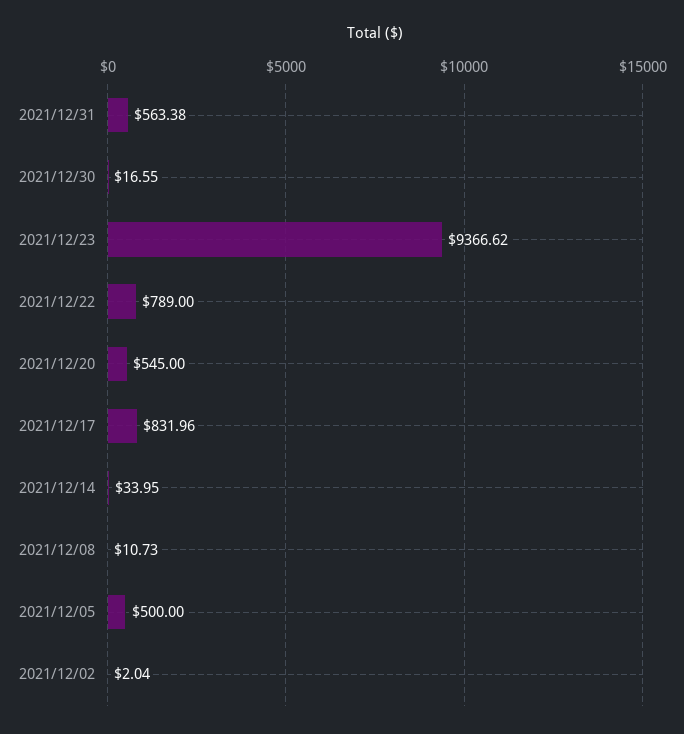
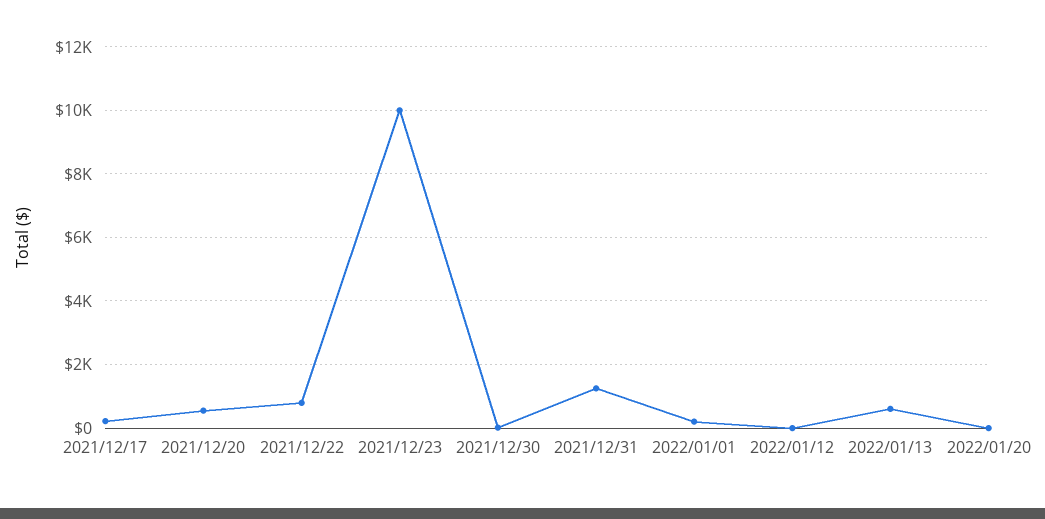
2021/12/31: 563.38 -> 1200
2021/12/23: 9366.62 -> 10000
2021/12/17: 831.96 -> 200
2021/12/14: 33.95 -> none
2021/12/08: 10.73 -> none
2021/12/05: 500 -> none
2021/12/02: 2.04 -> none
2022/01/01: none -> 200
2022/01/12: none -> 0
2022/01/13: none -> 600
2022/01/20: none -> 0

